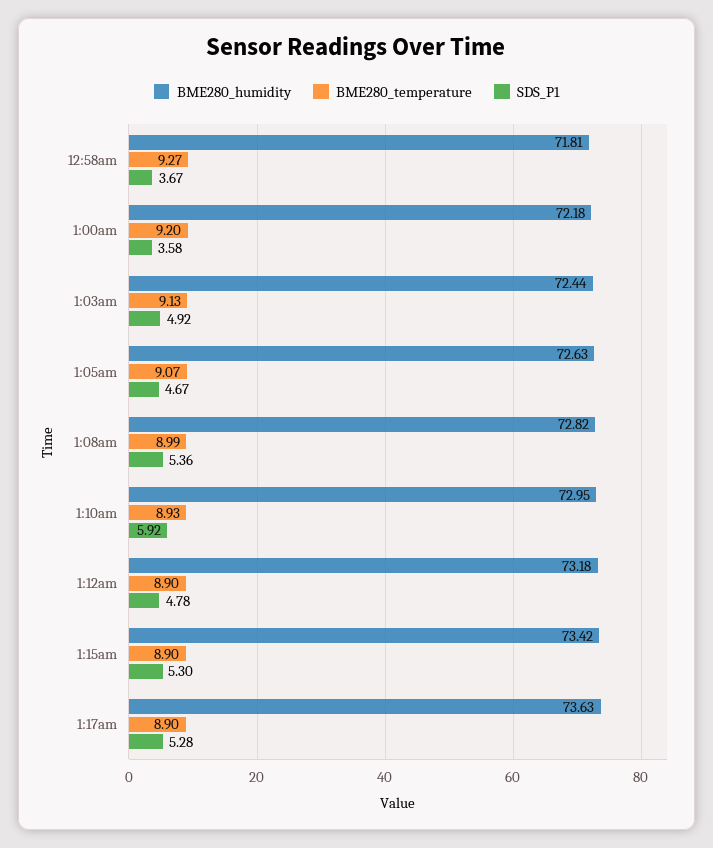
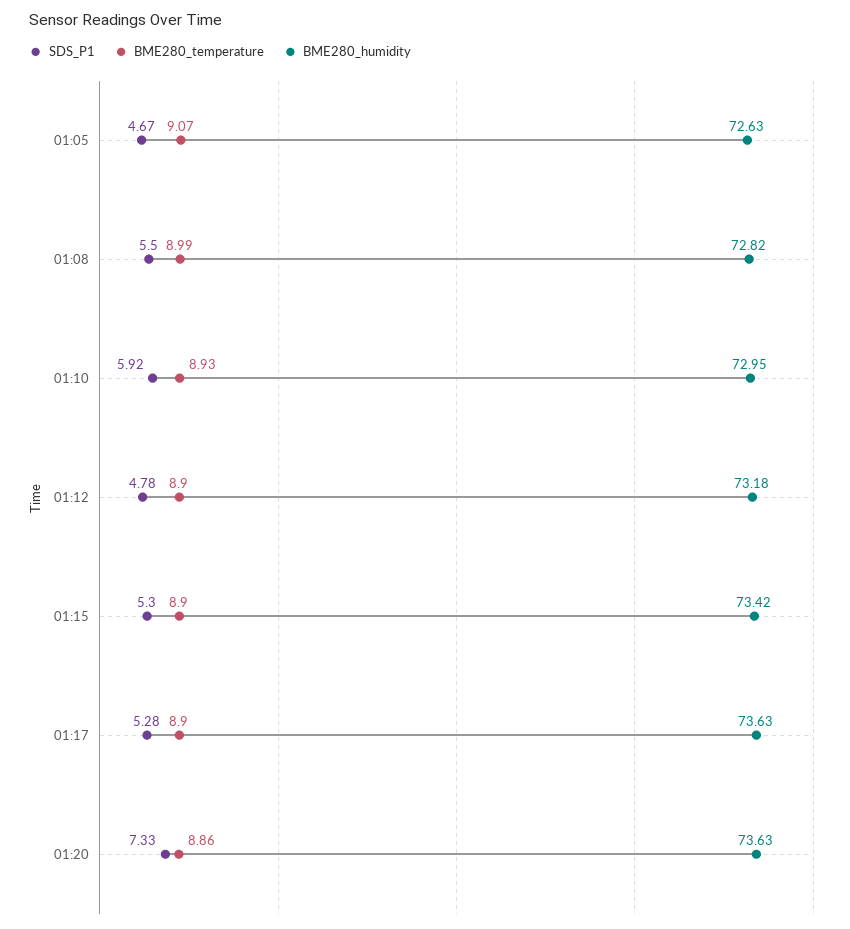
BME280_humidity, 12:58am: 71.81 -> none
BME280_temperature, 12:58am: 9.27 -> none
SDS_P1, 12:58am: 3.67 -> none
BME280_humidity, 1:00am: 72.18 -> none
BME280_temperature, 1:00am: 9.2 -> none
SDS_P1, 1:00am: 3.58 -> none
BME280_humidity, 1:03am: 72.44 -> none
BME280_temperature, 1:03am: 9.13 -> none
SDS_P1, 1:03am: 4.92 -> none
SDS_P1, 1:08am: 5.36 -> 5.5
SDS_P1, 01:20: none -> 7.33
BME280_temperature, 01:20: none -> 8.86
BME280_humidity, 01:20: none -> 73.63

